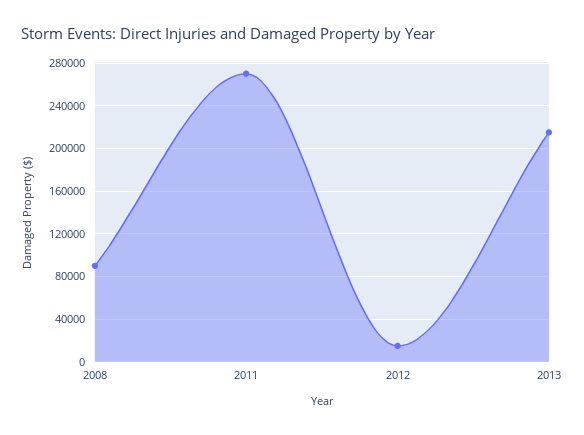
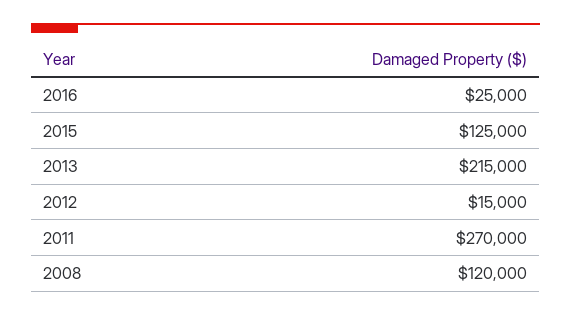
2008: 90000 -> 120000
2016: none -> 25000
2015: none -> 125000

